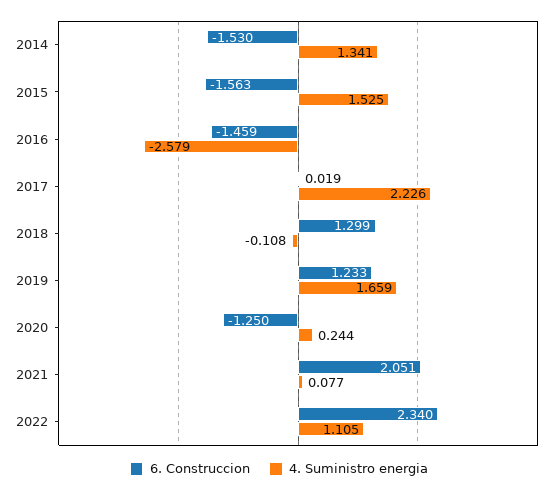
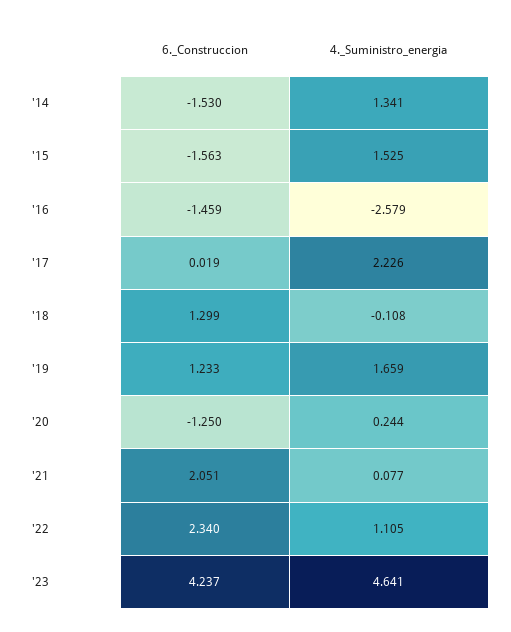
6. Construccion, '23: none -> 4.237
4. Suministro energia, '23: none -> 4.641

